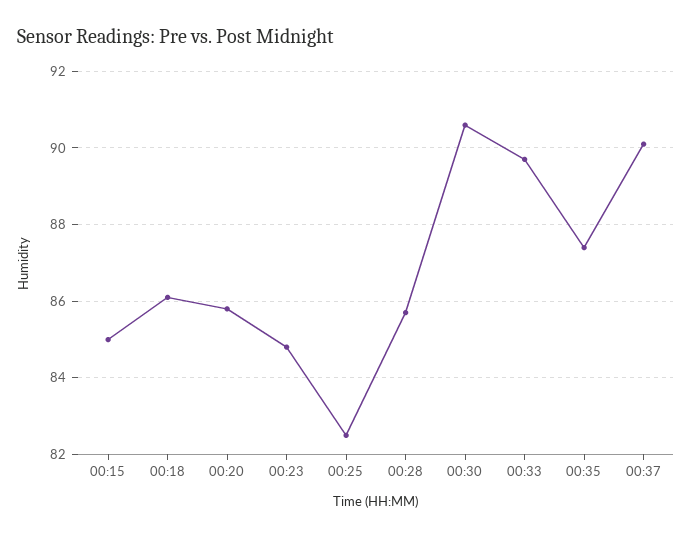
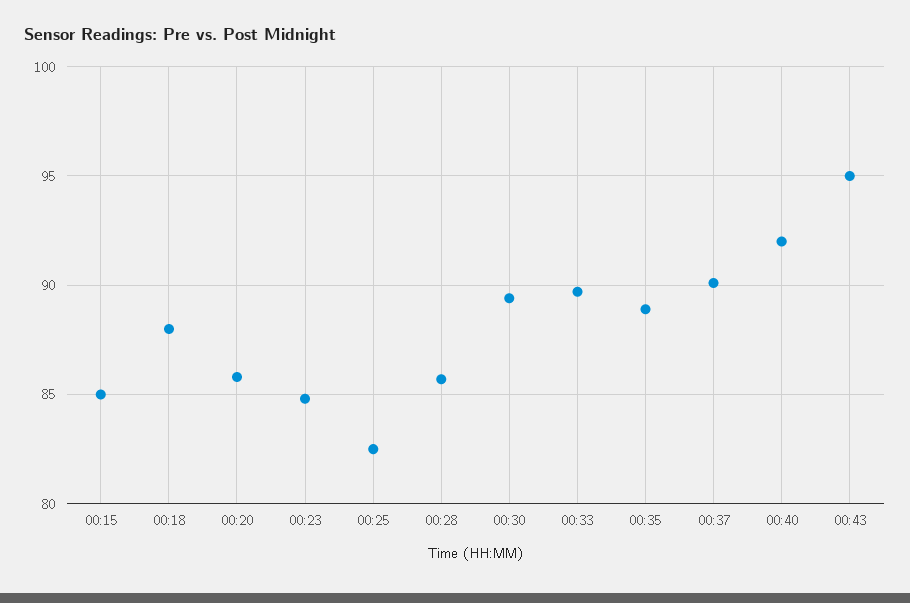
00:18: 86 -> 88
00:30: 90.5 -> 89.5
00:35: 87.5 -> 89
00:40: none -> 92
00:43: none -> 95

